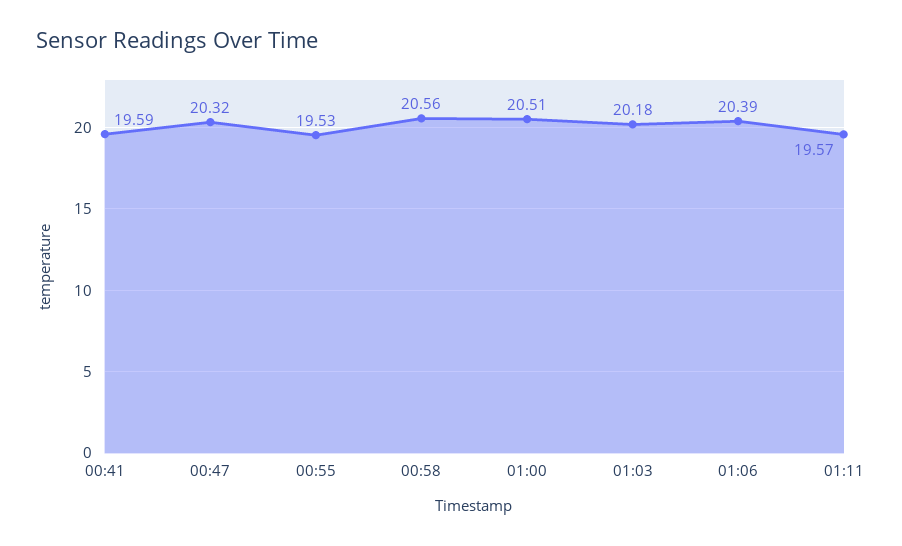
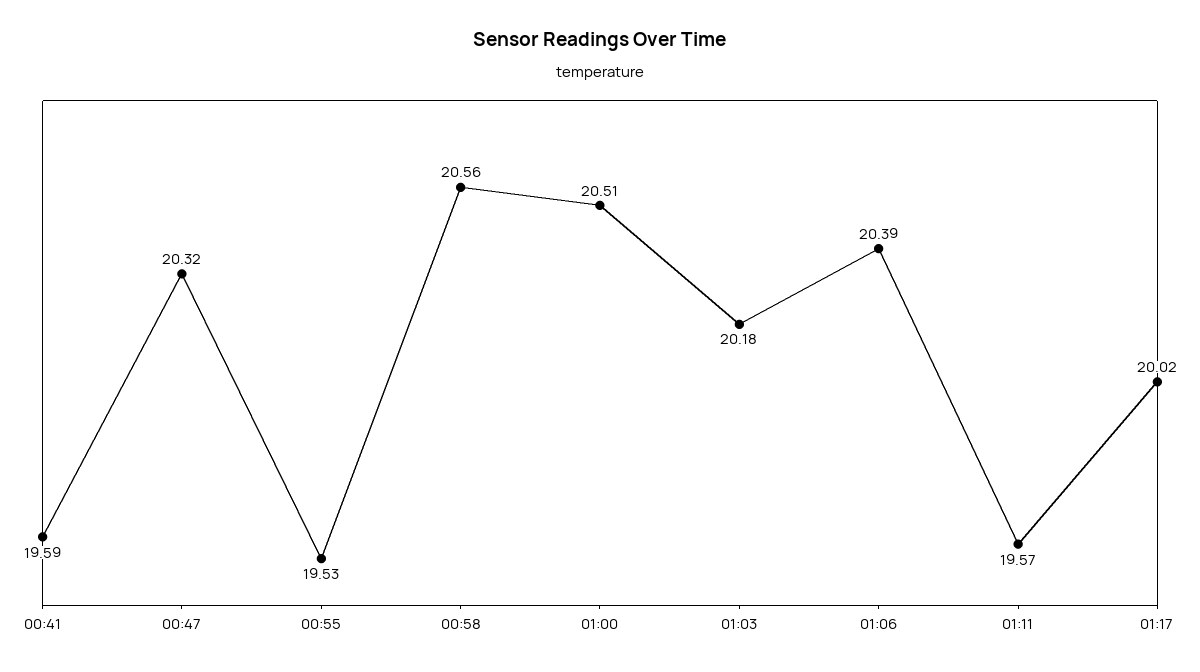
01:17: none -> 20.02

